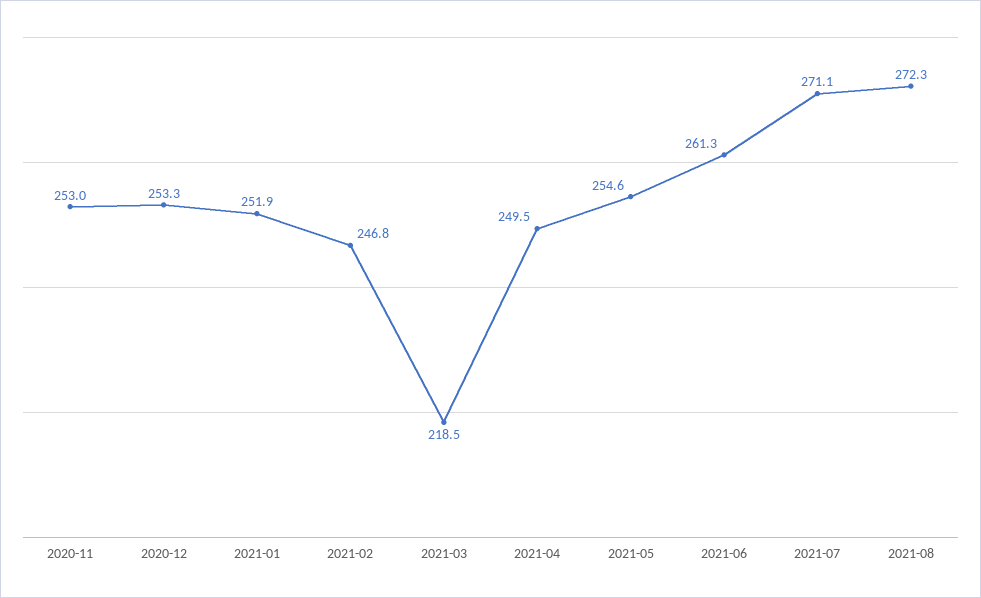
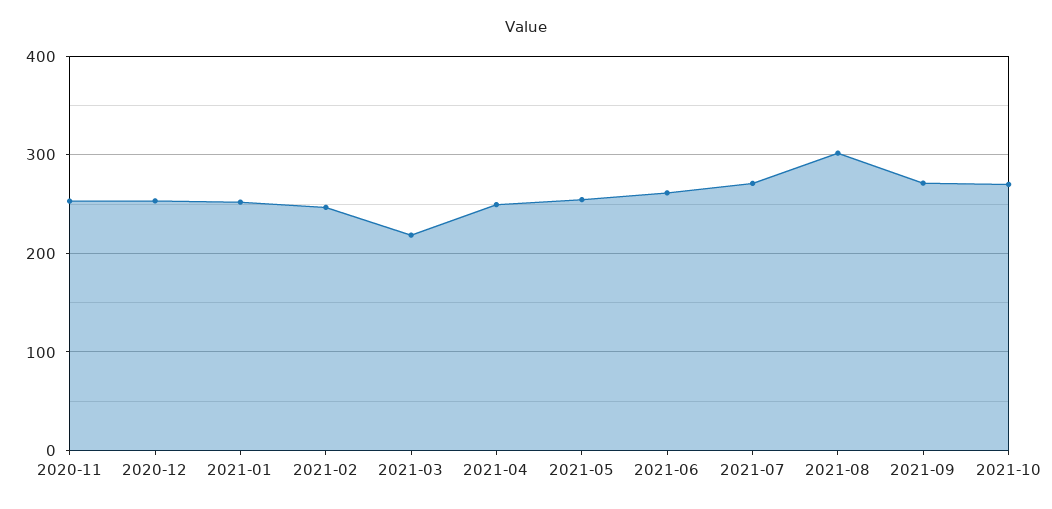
2021-08: 272.3 -> 300
2021-09: none -> 270
2021-10: none -> 270

